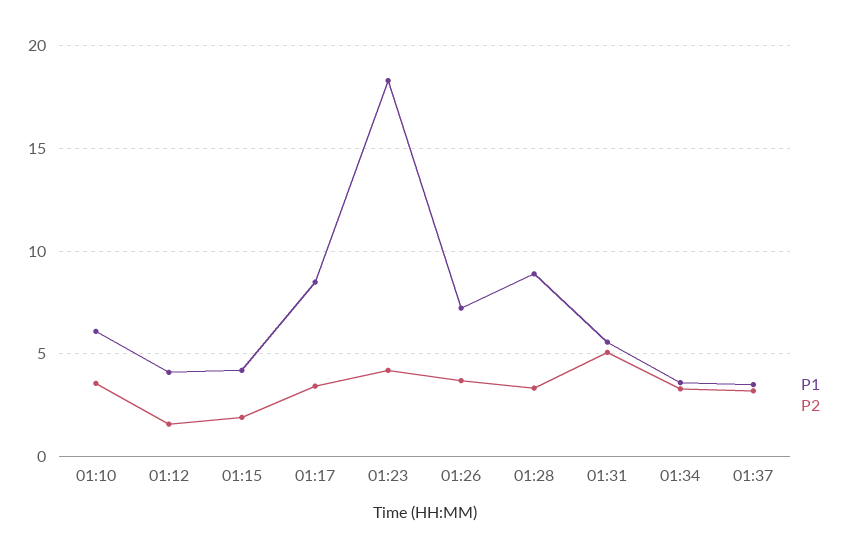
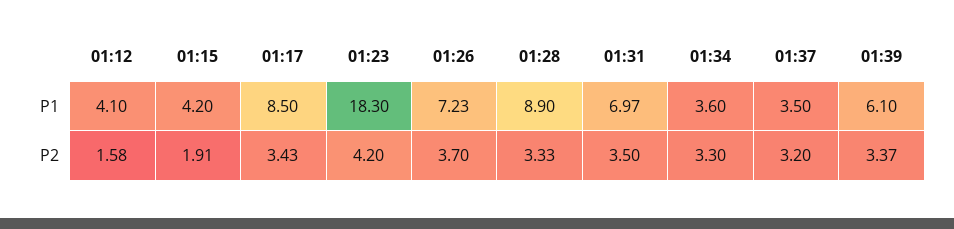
P1, 01:10: 6 -> none
P2, 01:10: 3.5 -> none
P1, 01:31: 5.5 -> 6.97
P2, 01:31: 5 -> 3.5
P1, 01:39: none -> 6.1
P2, 01:39: none -> 3.37

